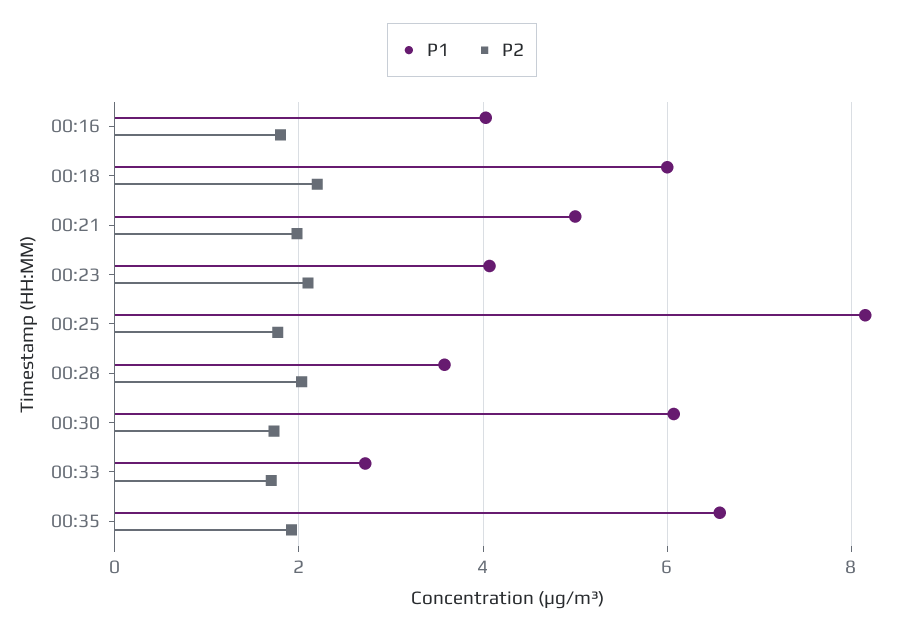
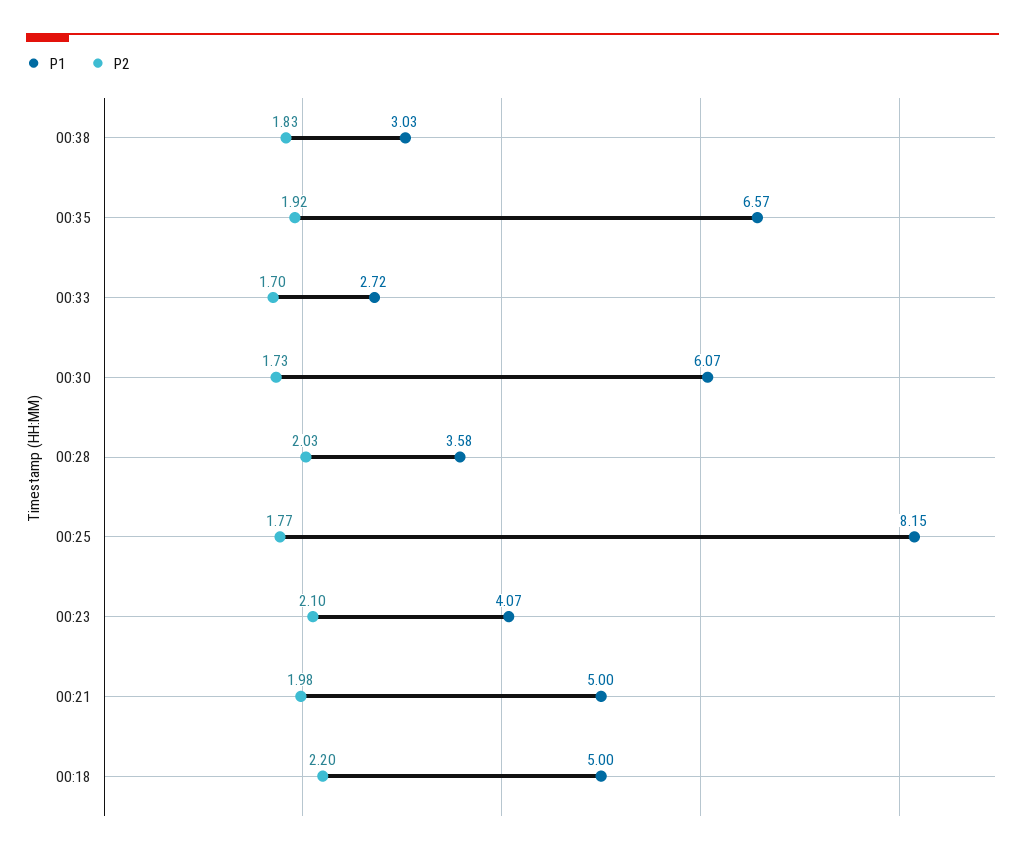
P1, 00:16: 4 -> none
P2, 00:16: 1.8 -> none
P1, 00:18: 6 -> 5
P1, 00:38: none -> 3.03
P2, 00:38: none -> 1.83

